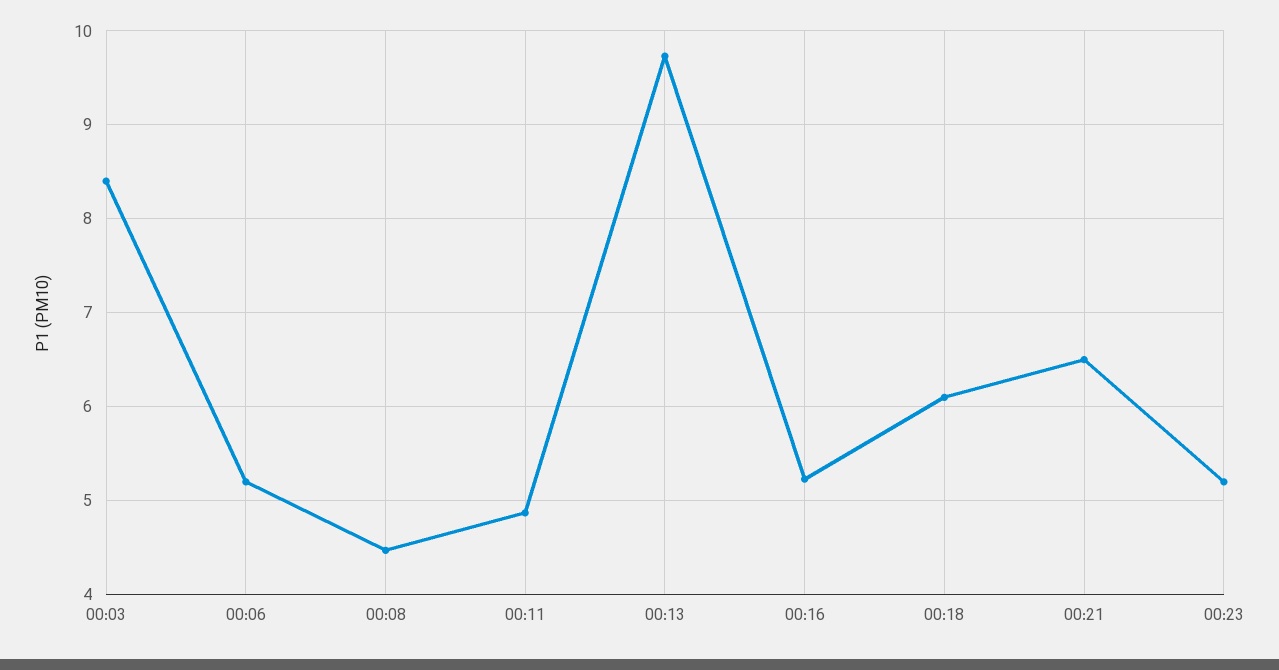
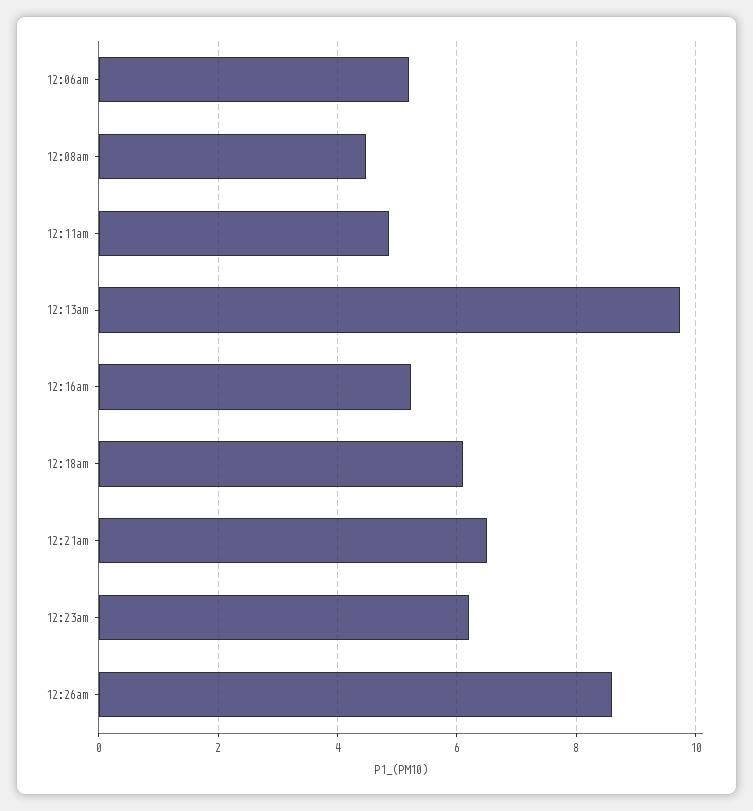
00:03: 8.4 -> none
00:23: 5.2 -> 6.2
12:26am: none -> 8.6

